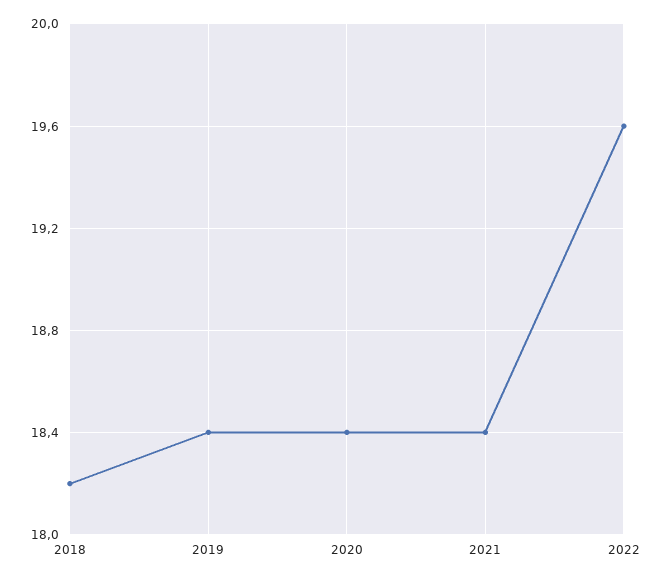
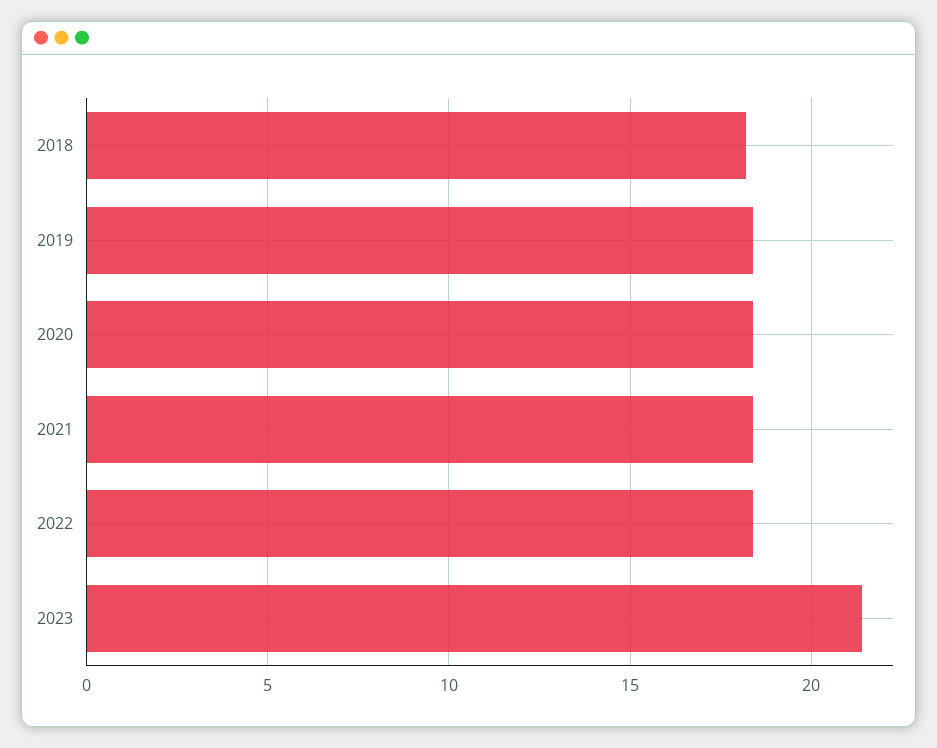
2022: 19.6 -> 18.5
2023: none -> 21.5

